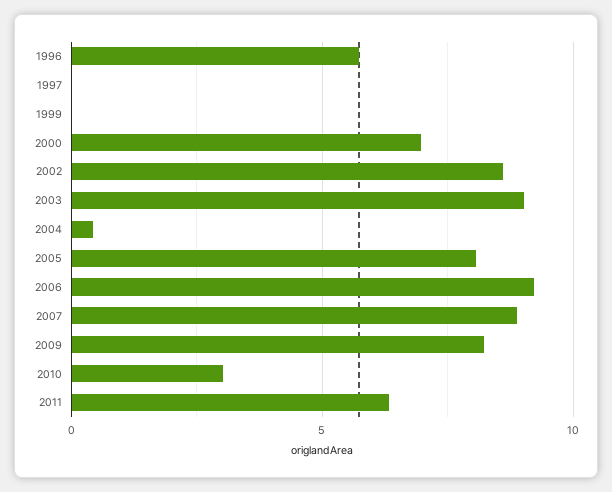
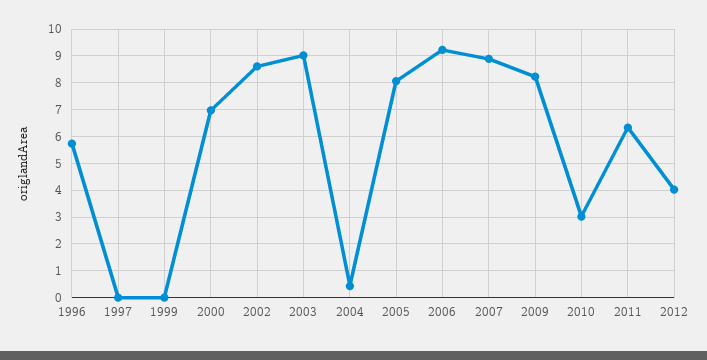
2012: none -> 4

